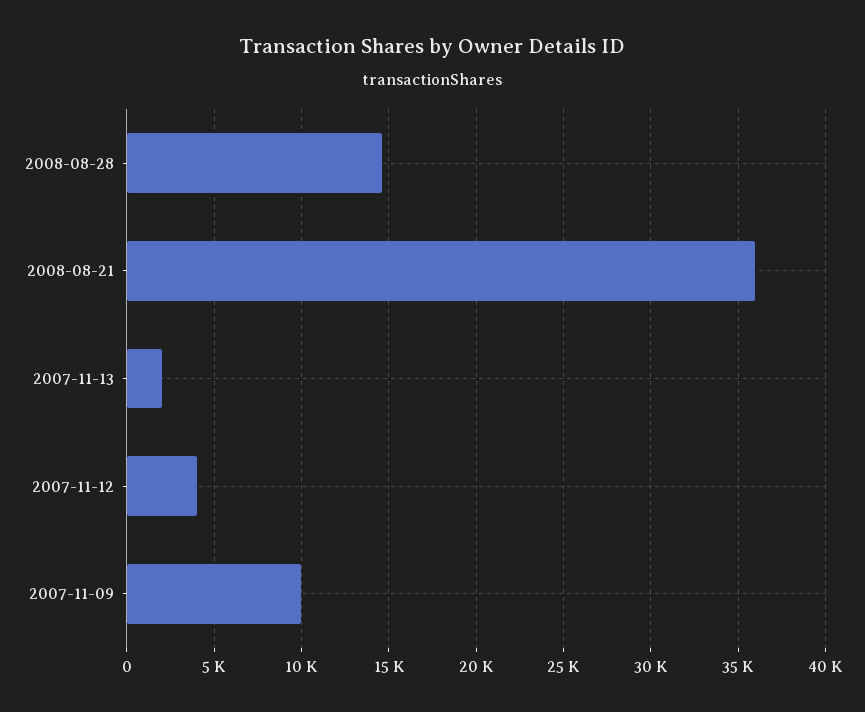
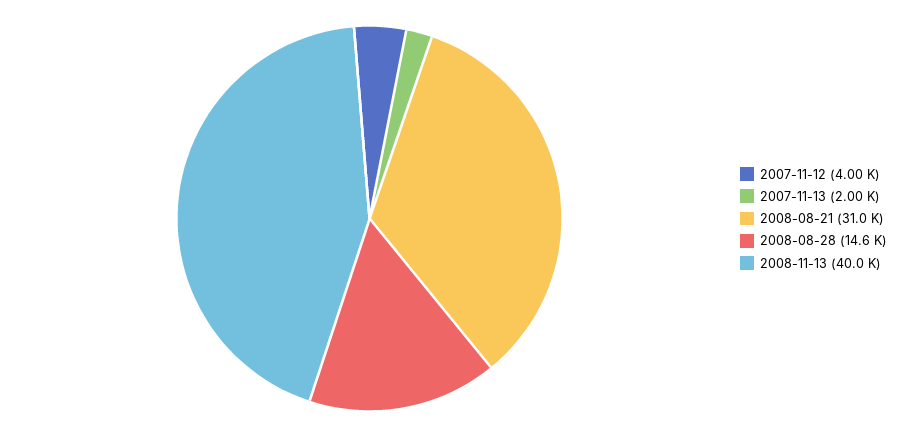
2008-08-21: 36000 -> 31000
2007-11-09: 10000 -> none
2008-11-13: none -> 40000

